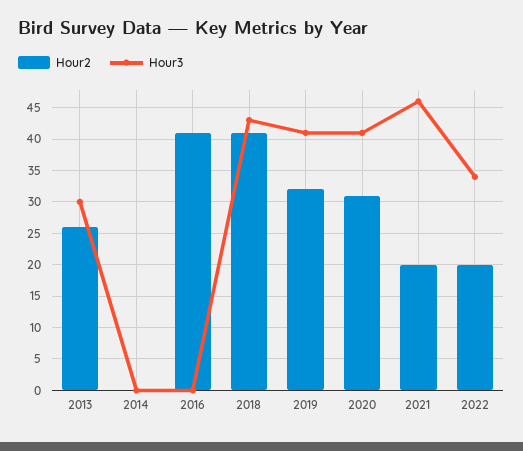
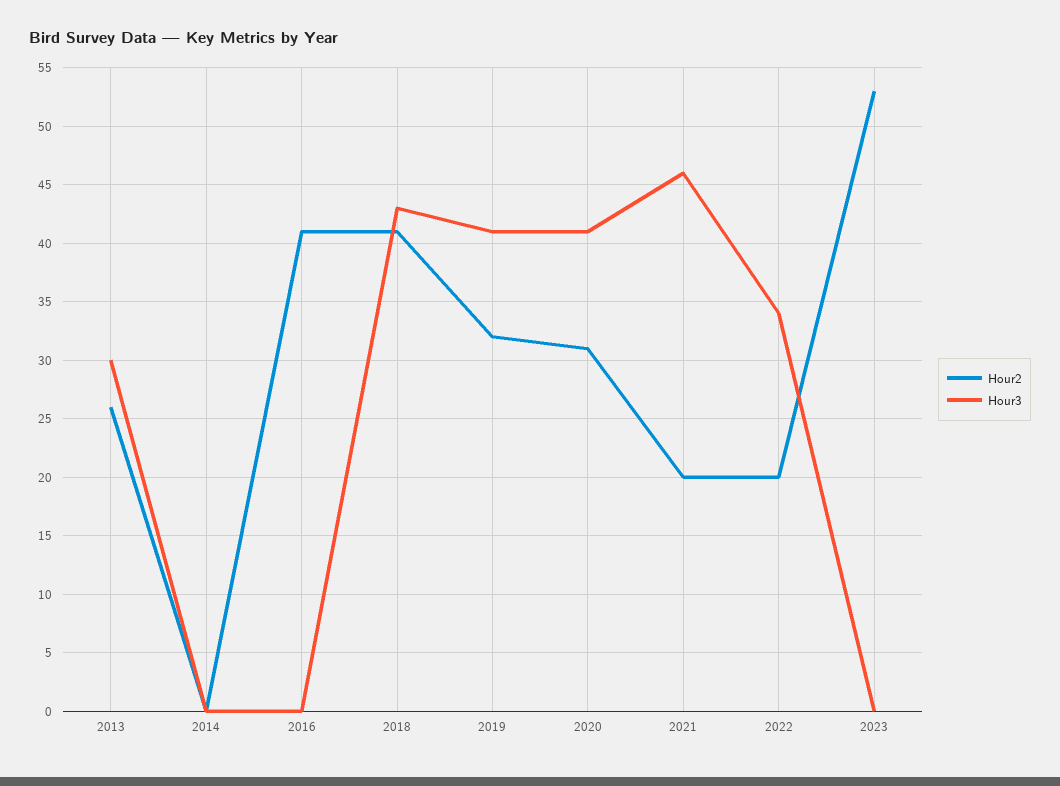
Hour2, 2023: none -> 53
Hour3, 2023: none -> 0

